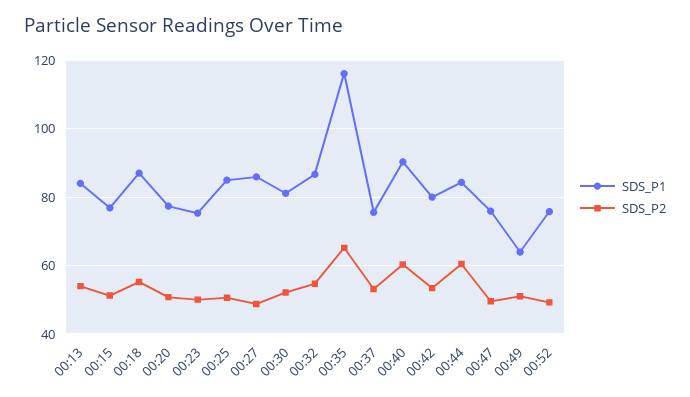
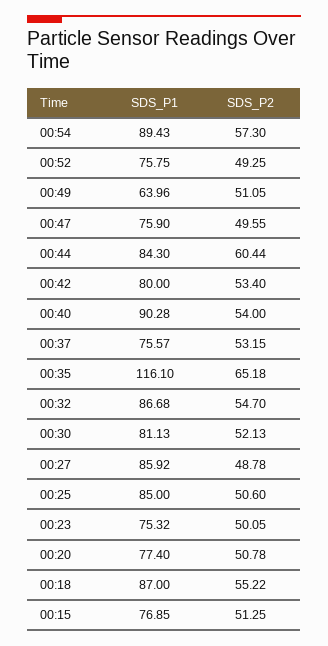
SDS_P1, 00:13: 84 -> none
SDS_P2, 00:13: 54 -> none
SDS_P2, 00:40: 60 -> 54
SDS_P1, 00:54: none -> 89.43
SDS_P2, 00:54: none -> 57.3

